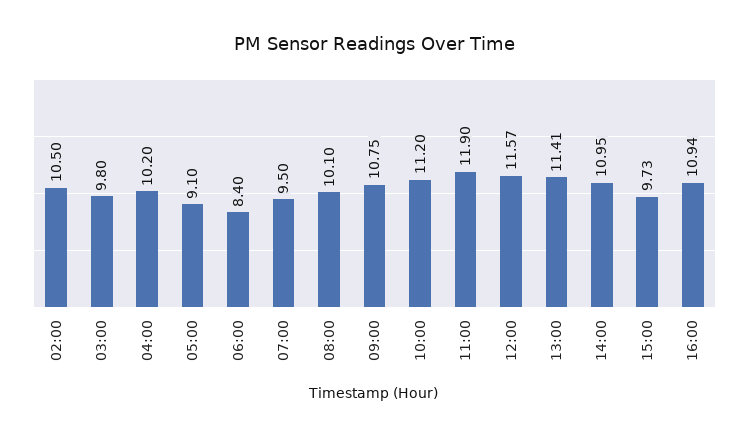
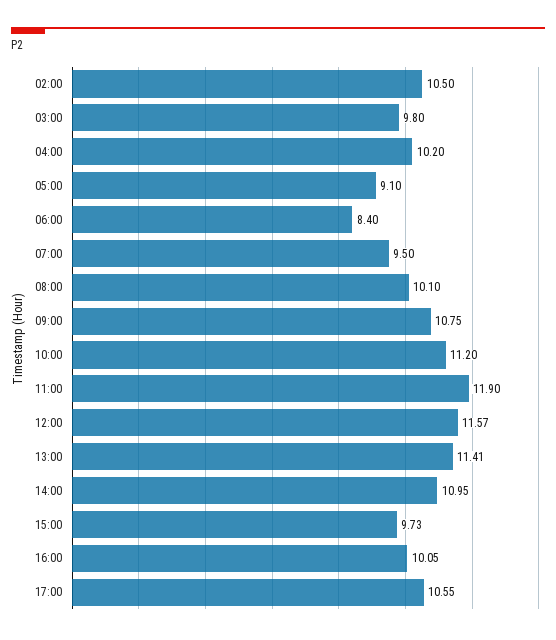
16:00: 10.94 -> 10.05
17:00: none -> 10.55

